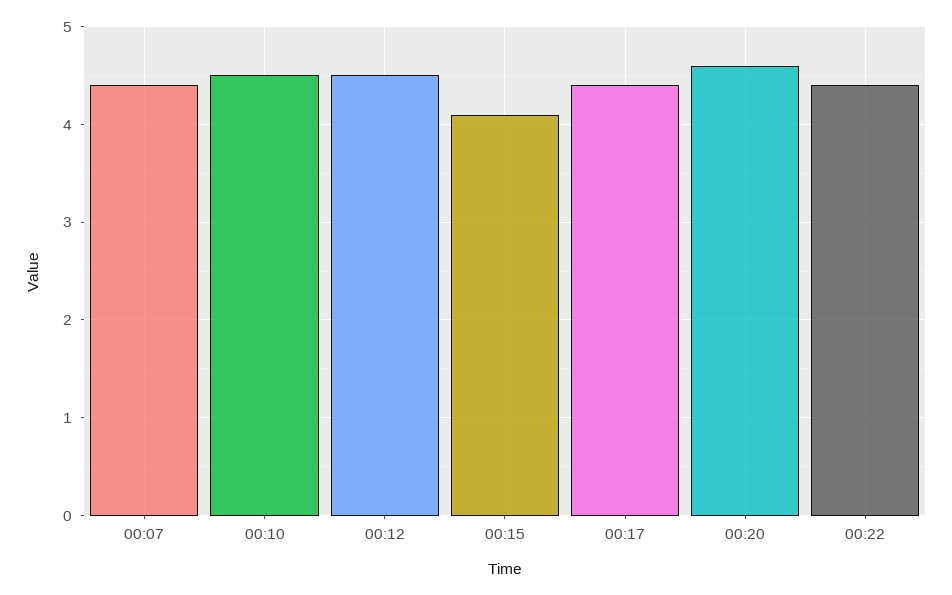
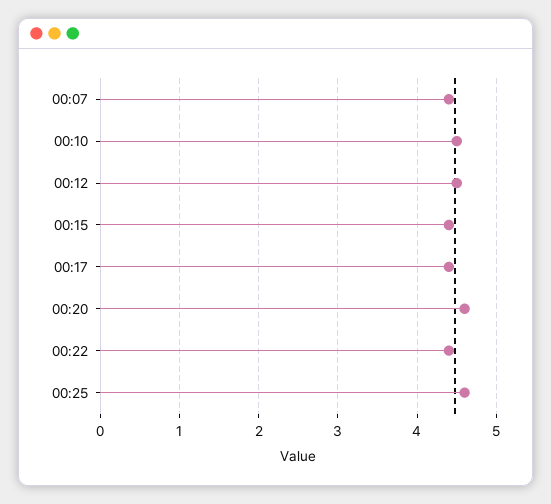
00:15: 4.1 -> 4.4
00:25: none -> 4.6

